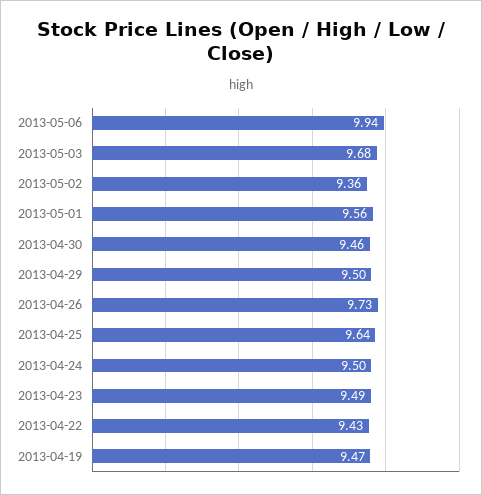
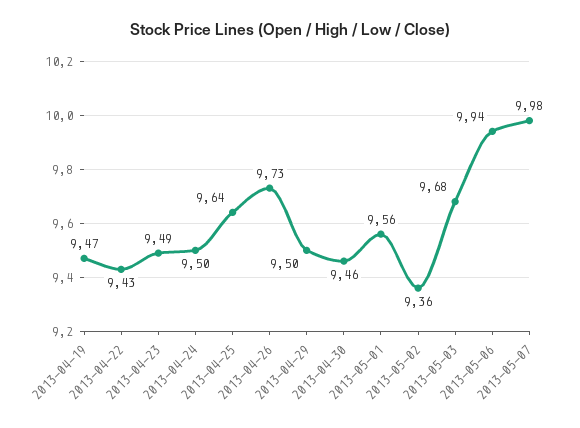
2013-05-07: none -> 9.98

